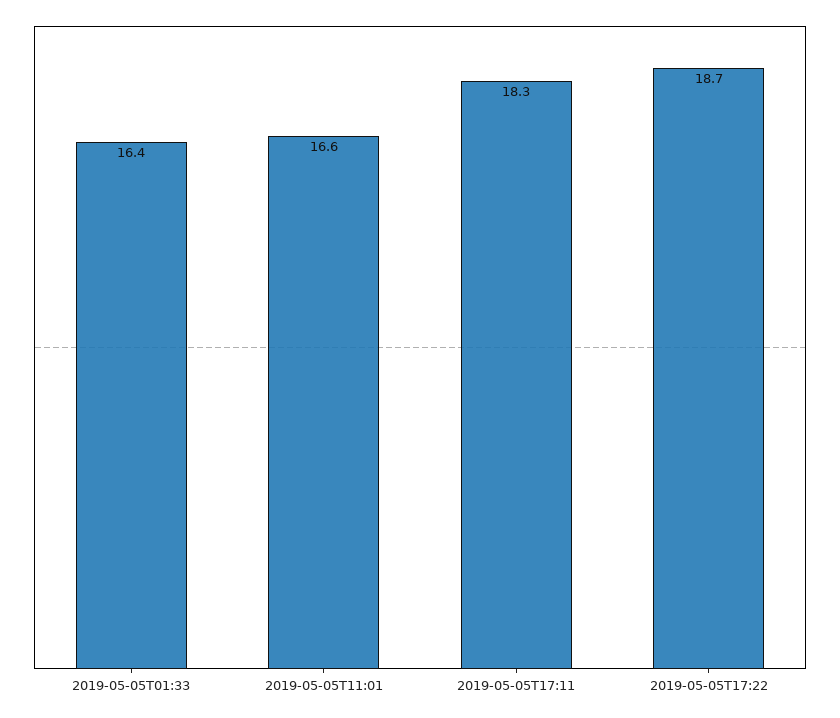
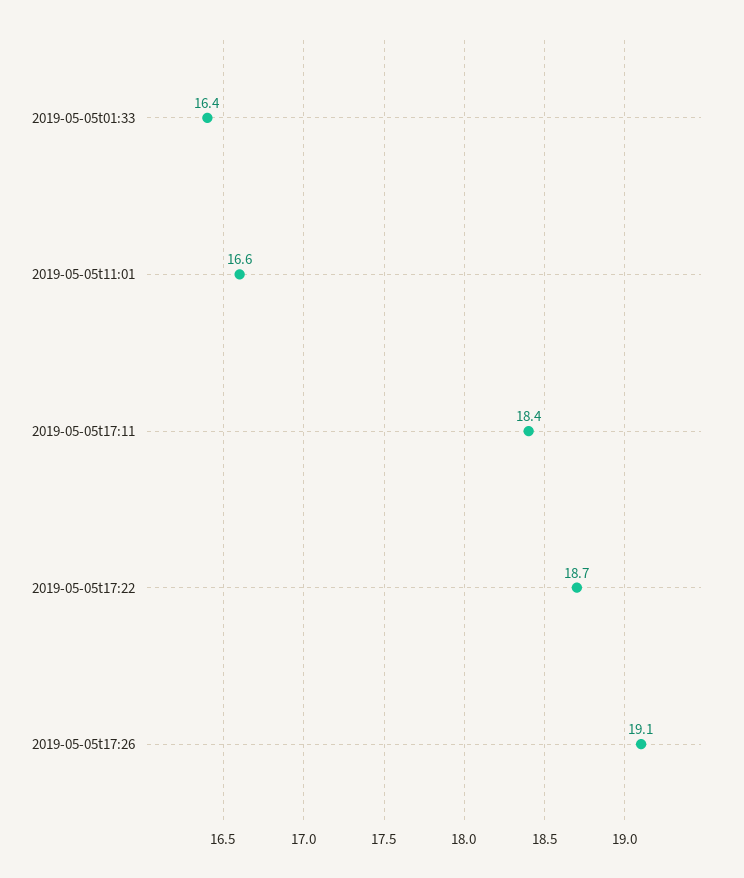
2019-05-05T17:11: 18.3 -> 18.4
2019-05-05t17:26: none -> 19.1

